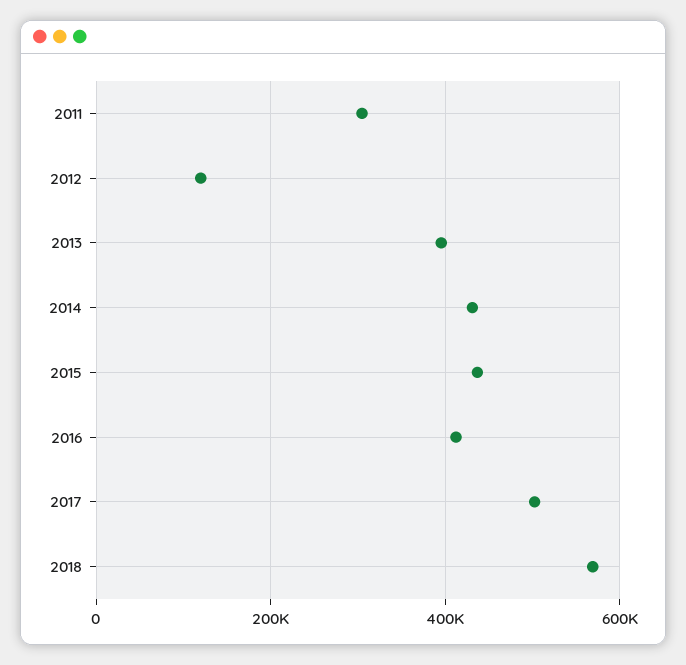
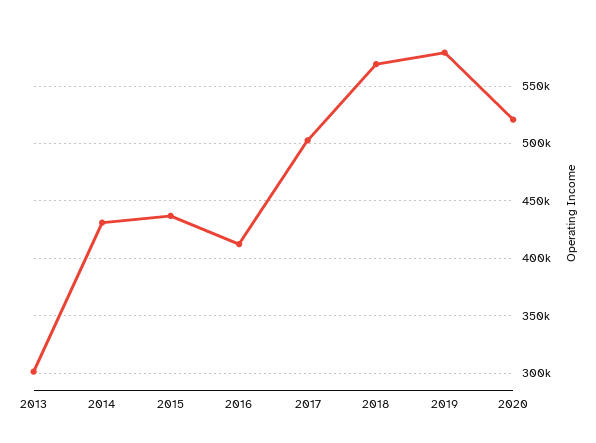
2011: 300000 -> none
2012: 120000 -> none
2013: 400000 -> 300000
2019: none -> 580000
2020: none -> 520000

